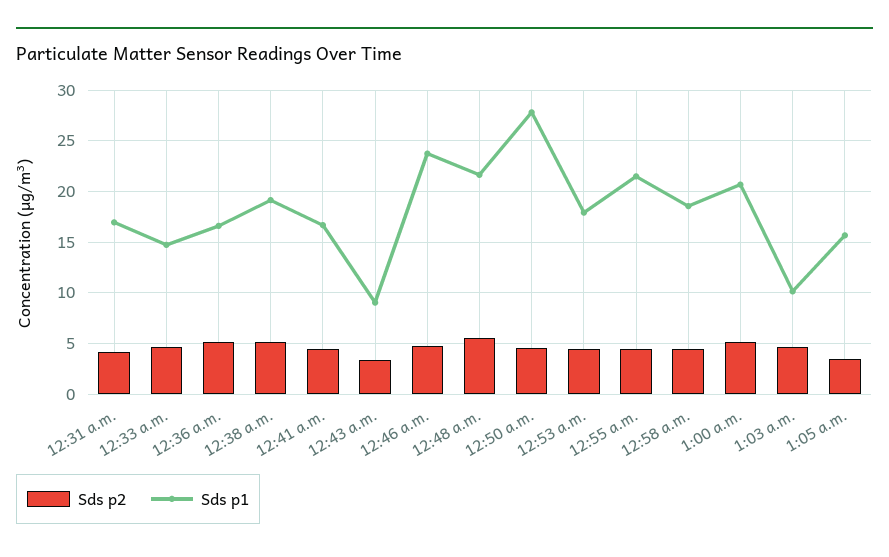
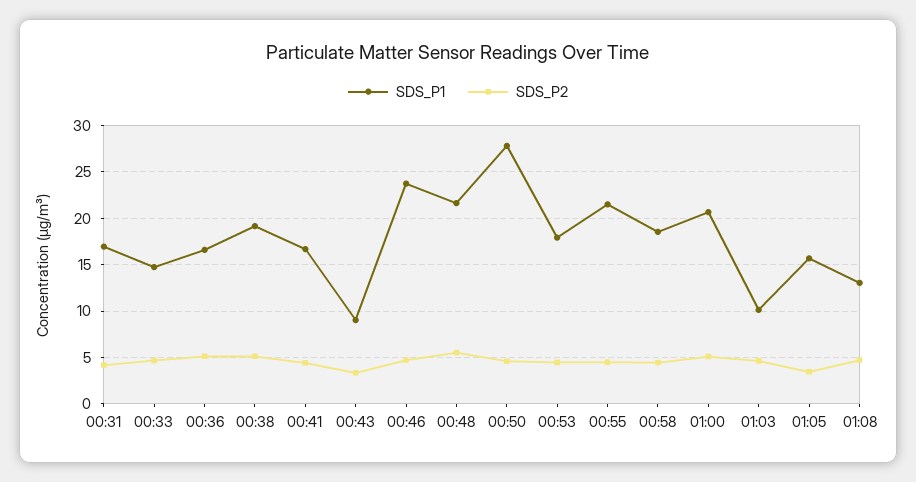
Sds p1, 01:08: none -> 13
Sds p2, 01:08: none -> 5

